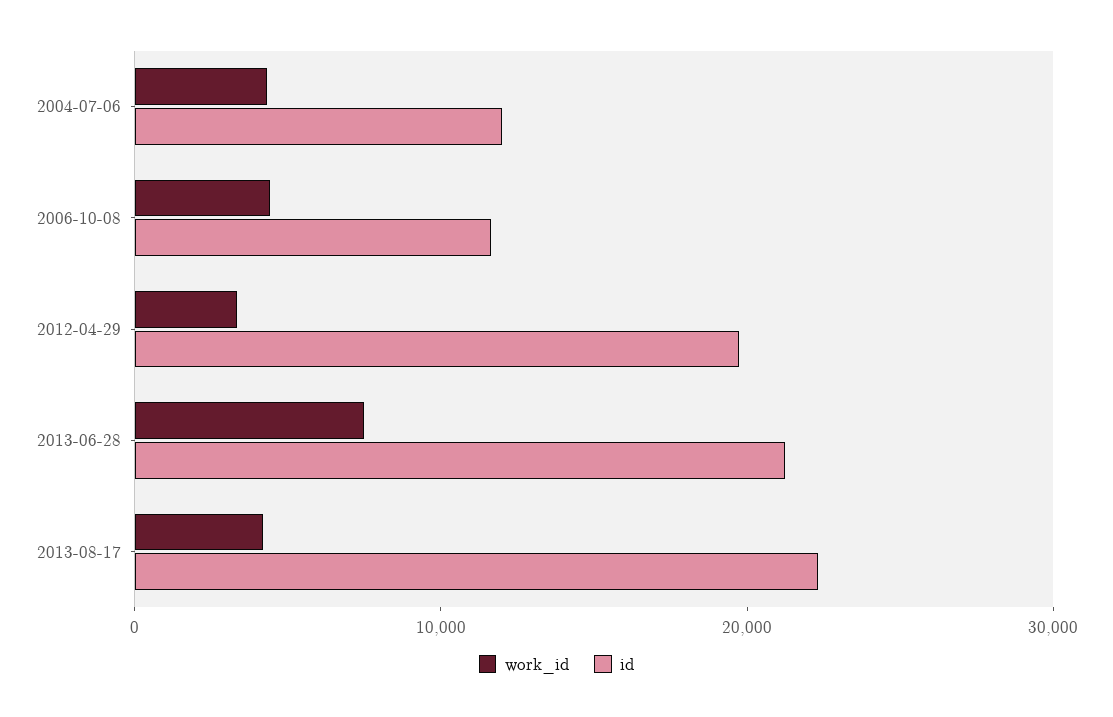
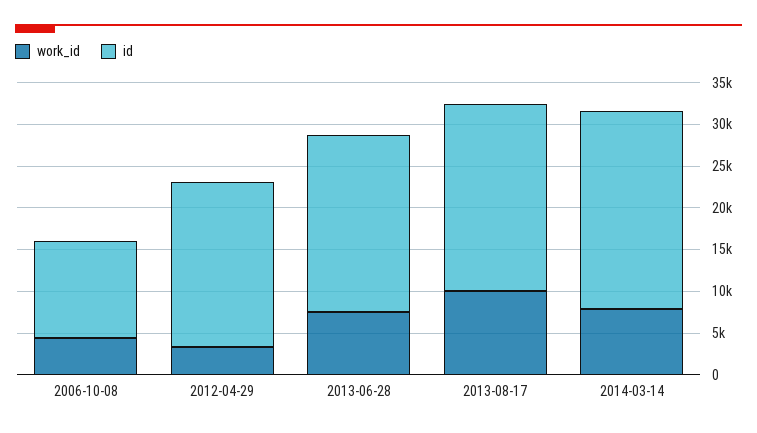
work_id, 2004-07-06: 4000 -> none
id, 2004-07-06: 12000 -> none
work_id, 2013-08-17: 4000 -> 10000
work_id, 2014-03-14: none -> 8000
id, 2014-03-14: none -> 24000

